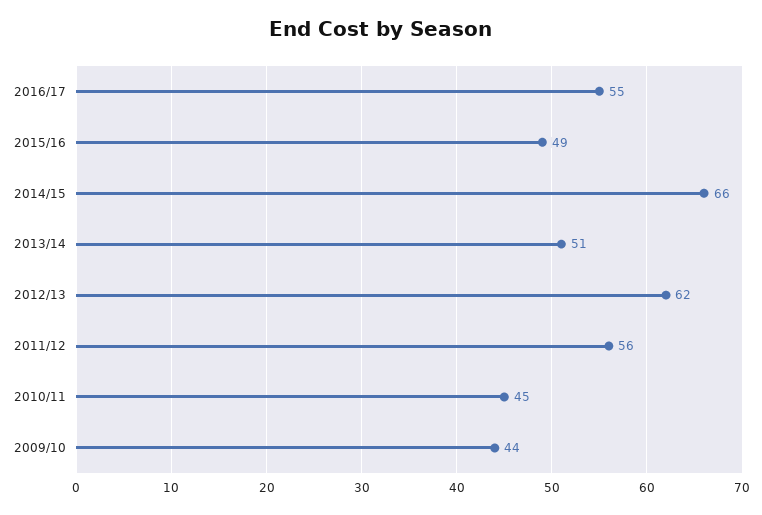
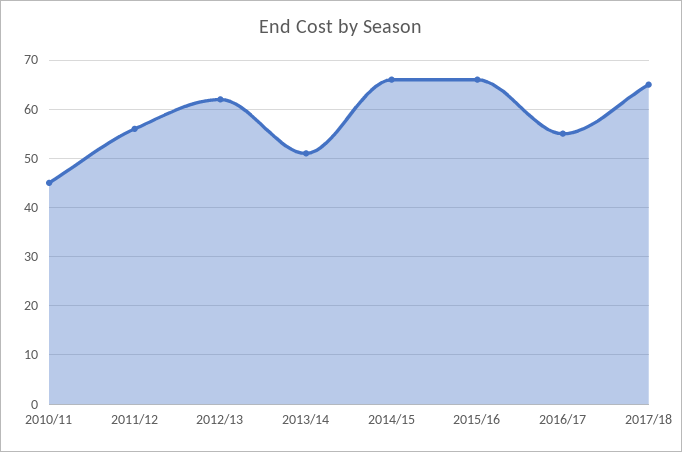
2015/16: 49 -> 65
2009/10: 44 -> none
2017/18: none -> 65

